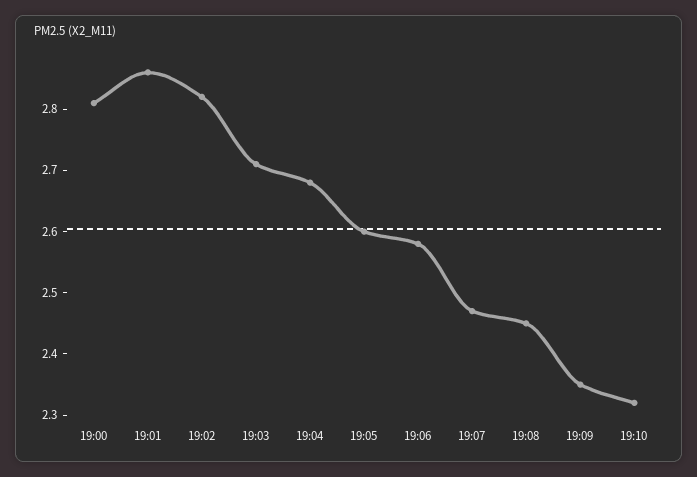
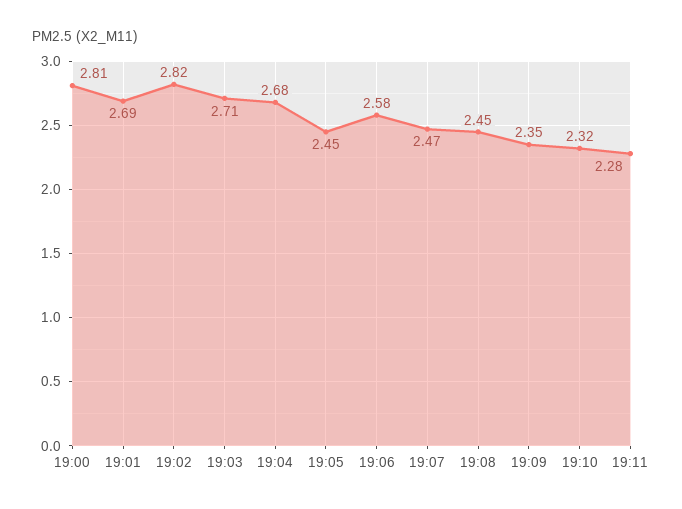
19:01: 2.85 -> 2.69
19:05: 2.6 -> 2.45
19:11: none -> 2.28

